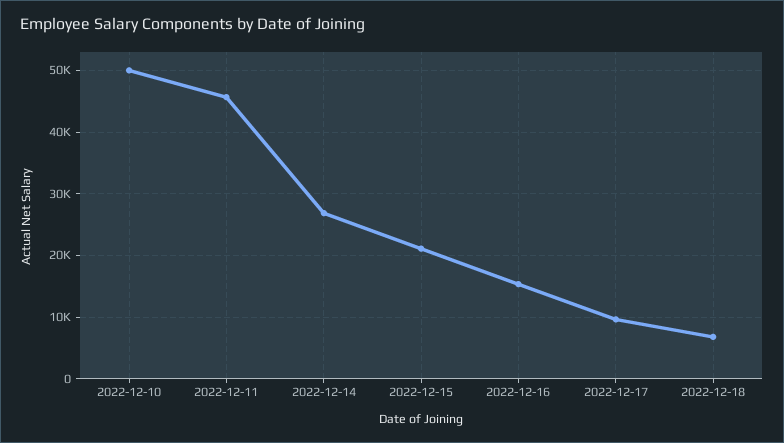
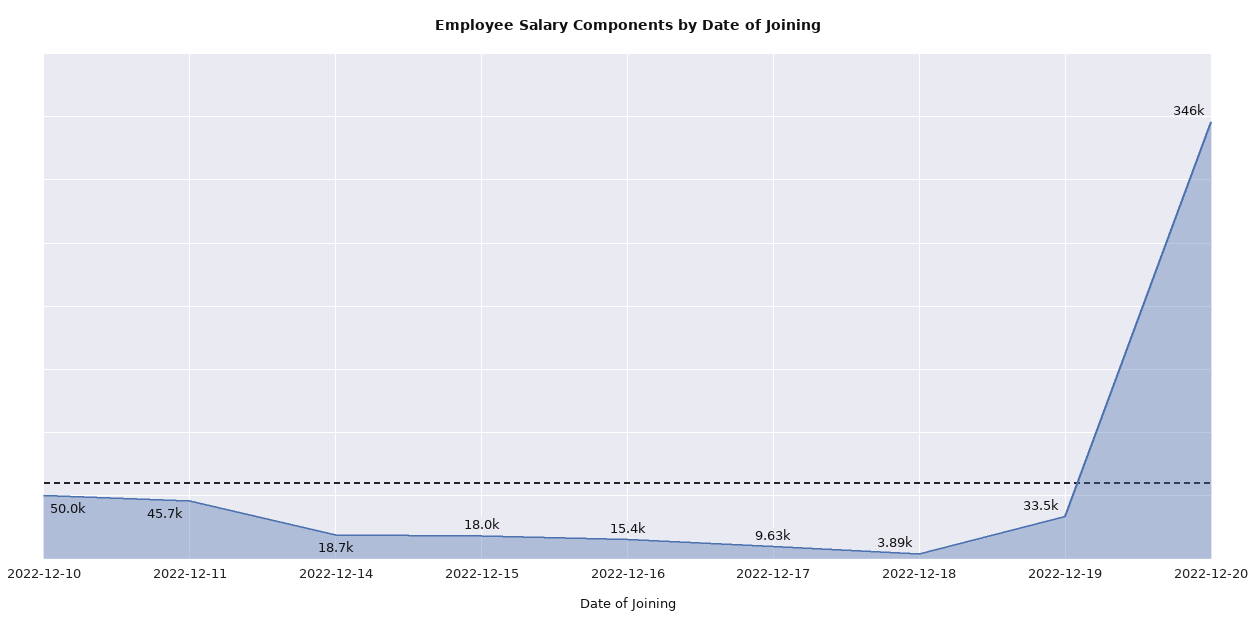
2022-12-14: 27000 -> 18700
2022-12-15: 21000 -> 18000
2022-12-18: 7000 -> 3890
2022-12-19: none -> 33500
2022-12-20: none -> 346000

